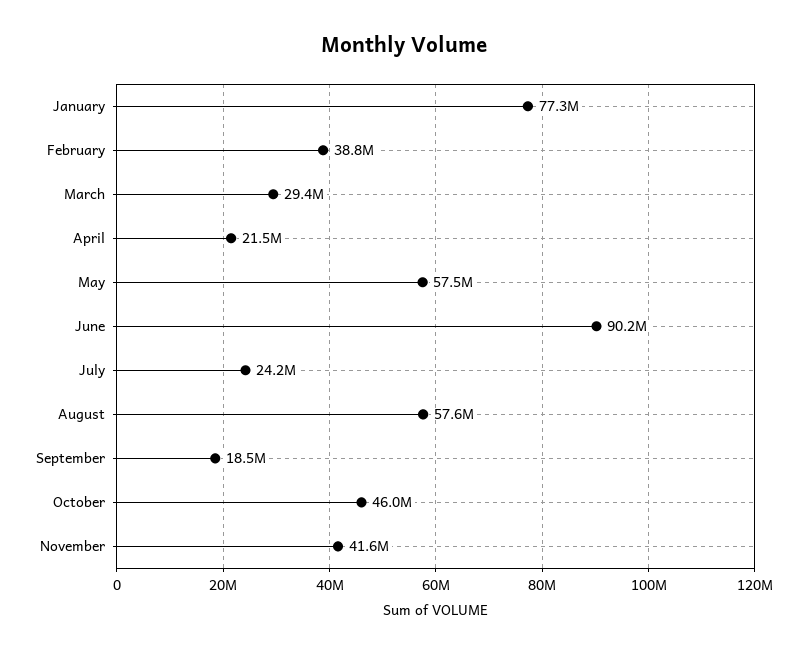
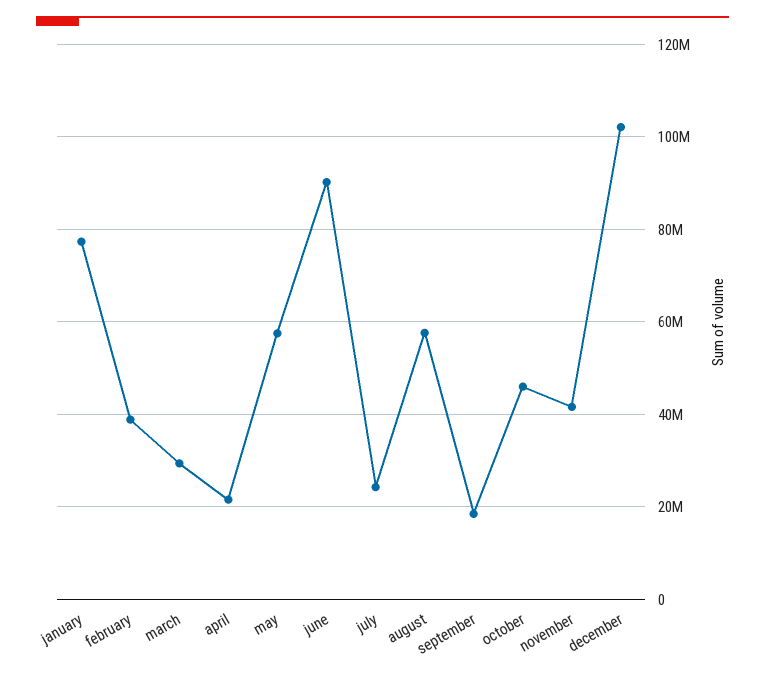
december: none -> 102000000

